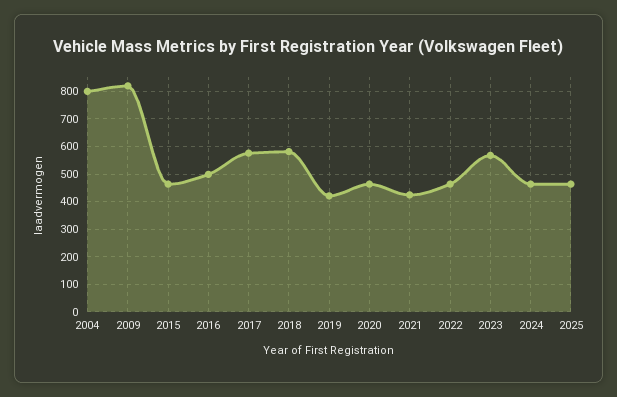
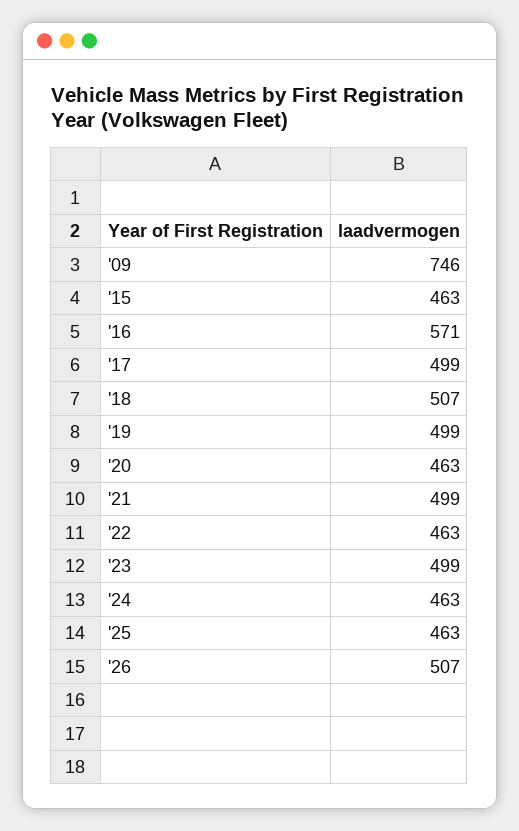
2004: 800 -> none
2009: 825 -> 746
2016: 500 -> 571
2017: 575 -> 499
2018: 575 -> 507
2019: 425 -> 499
2021: 425 -> 499
2023: 575 -> 499
'26: none -> 507

